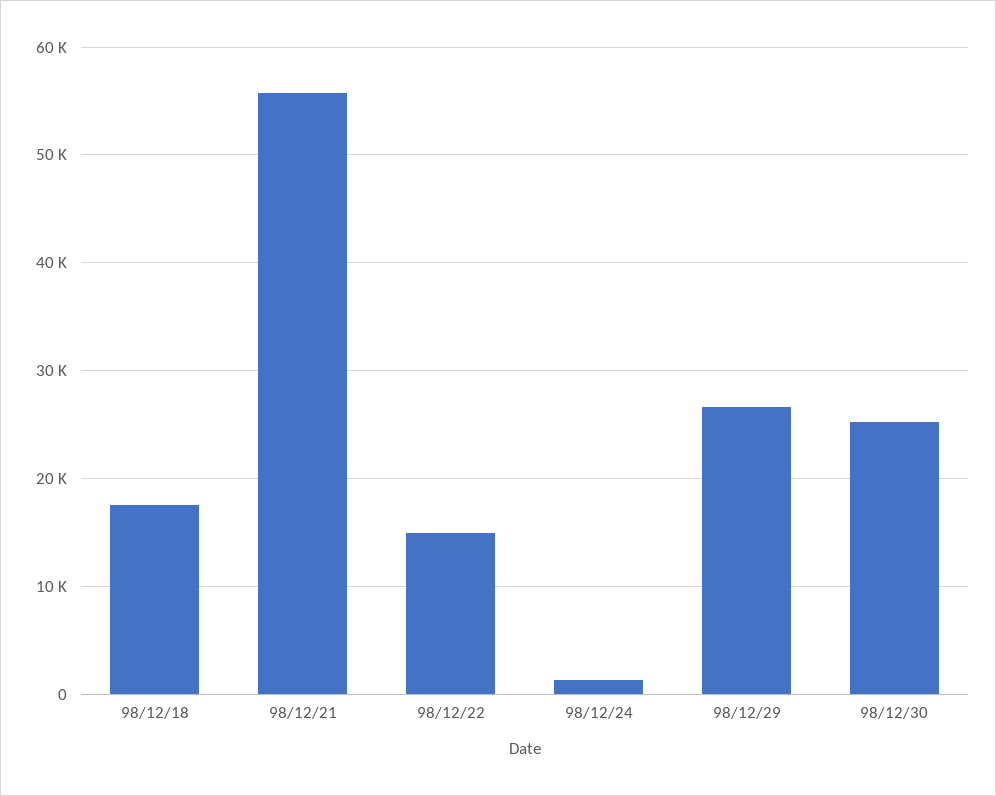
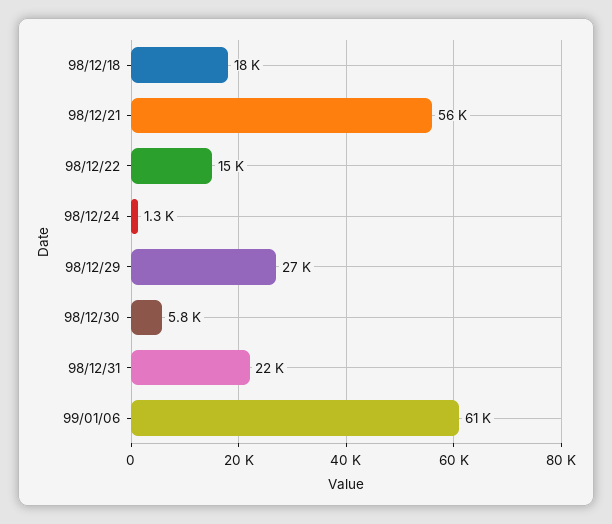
98/12/30: 25000 -> 5800
98/12/31: none -> 22000
99/01/06: none -> 61000

